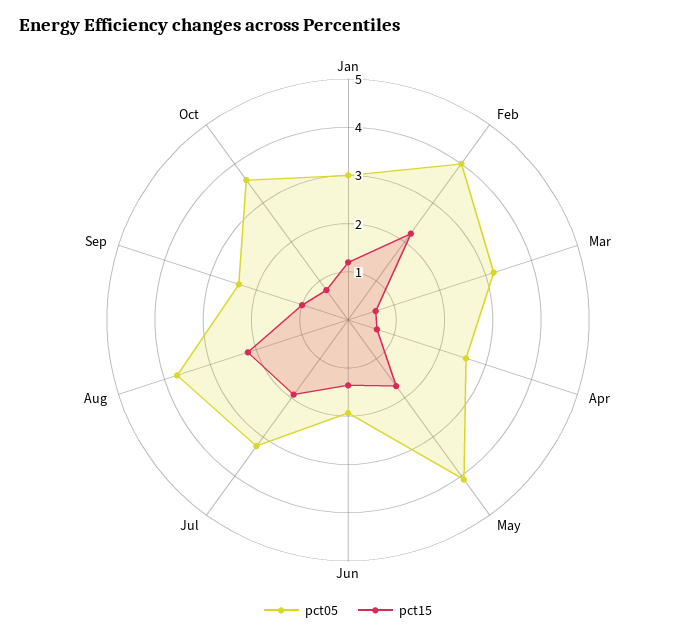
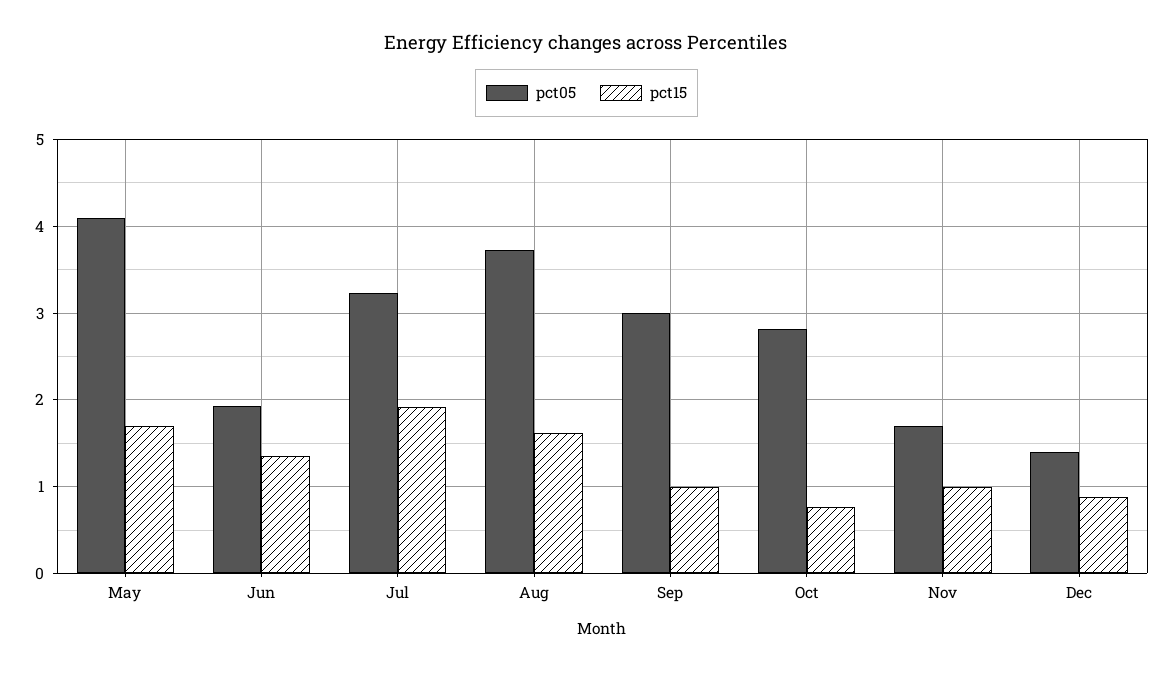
pct05, Jan: 3 -> none
pct15, Jan: 1.2 -> none
pct05, Feb: 4 -> none
pct15, Feb: 2.2 -> none
pct05, Mar: 3.2 -> none
pct15, Mar: 0.6 -> none
pct05, Apr: 2.6 -> none
pct15, Apr: 0.6 -> none
pct15, Aug: 2.2 -> 1.6
pct05, Sep: 2.4 -> 3
pct05, Oct: 3.6 -> 2.8
pct05, Nov: none -> 1.7
pct15, Nov: none -> 1
pct05, Dec: none -> 1.4
pct15, Dec: none -> 0.9

